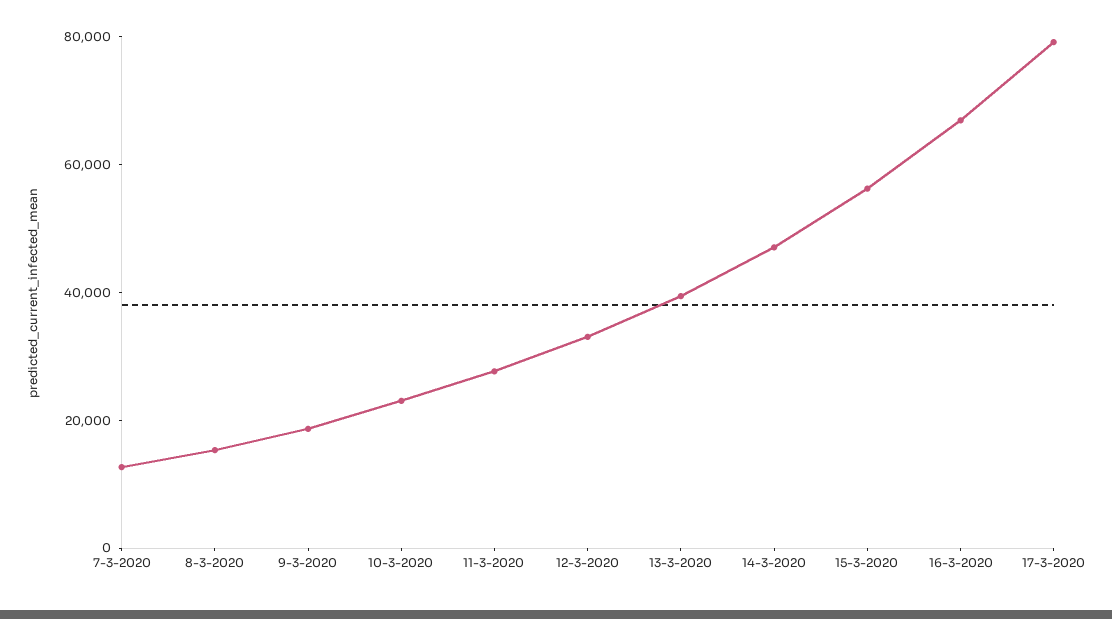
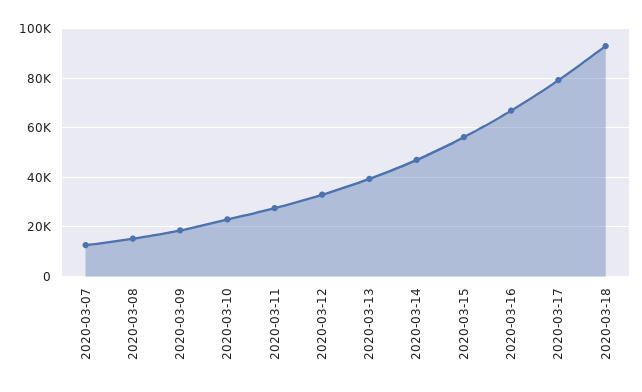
2020-03-18: none -> 92500

